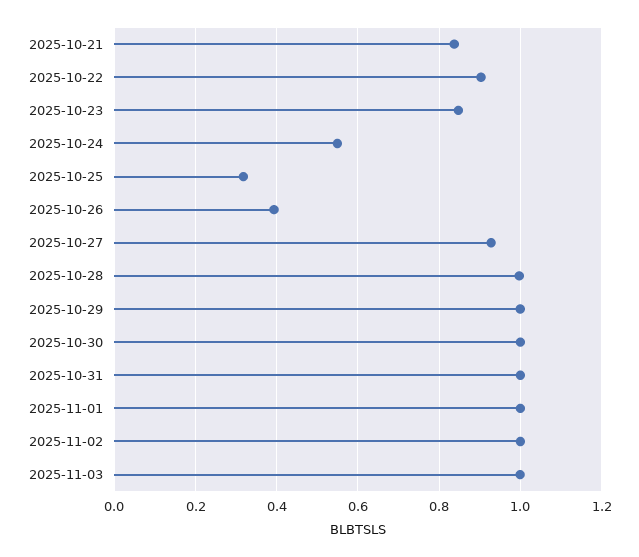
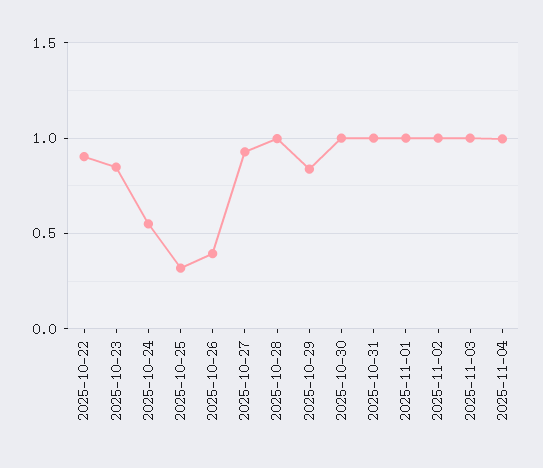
2025-10-21: 0.84 -> none
2025-10-29: 1 -> 0.85
2025-11-04: none -> 1

